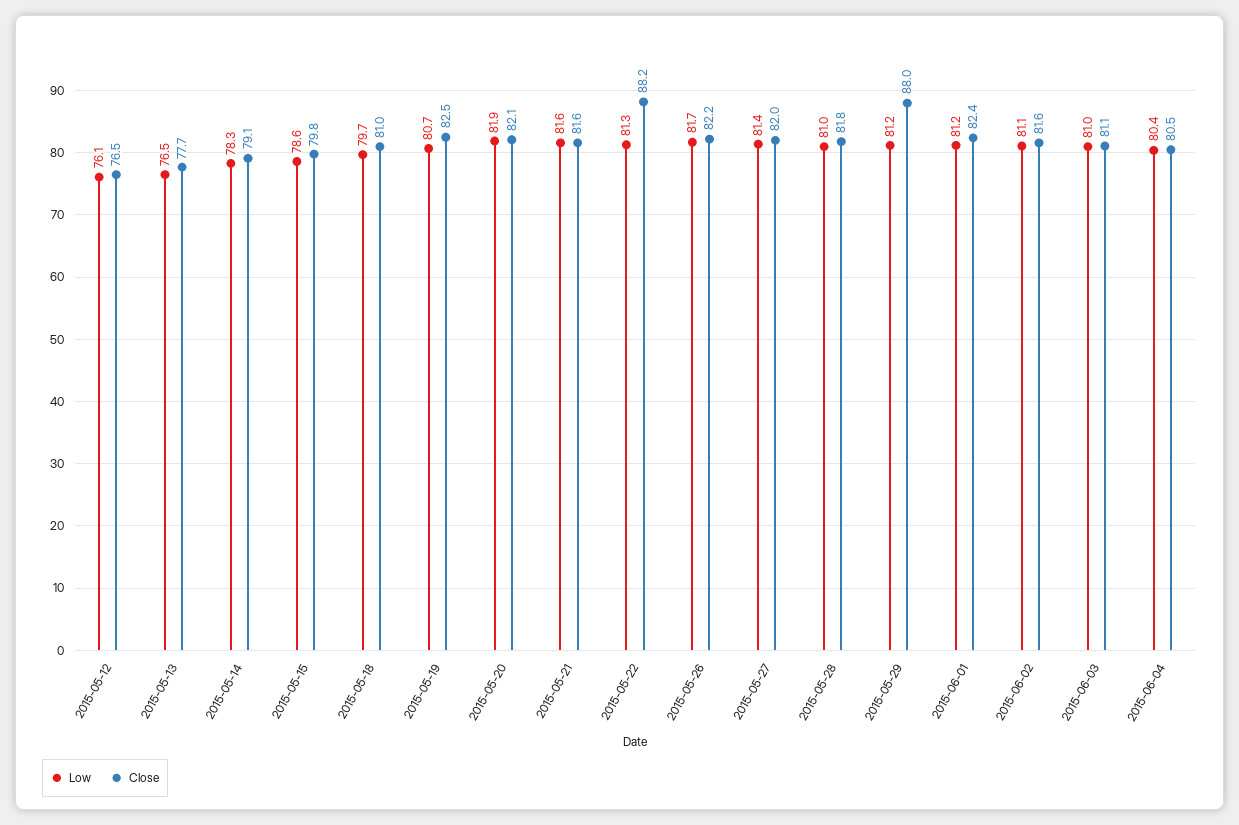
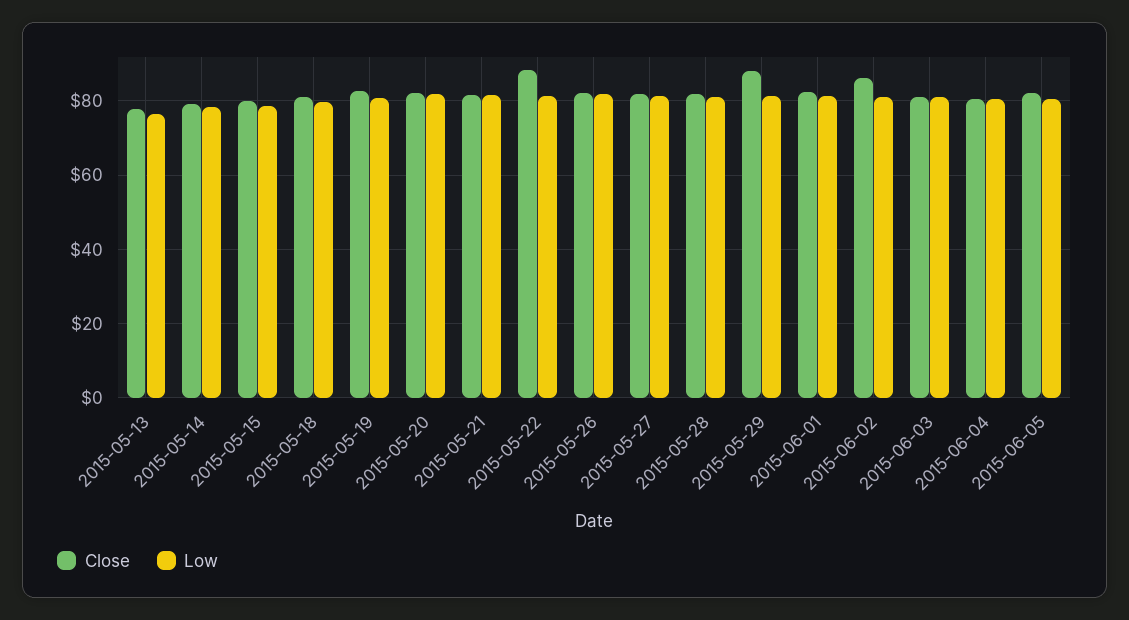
Low, 2015-05-12: 76.1 -> none
Close, 2015-05-12: 76.5 -> none
Close, 2015-06-02: 81.6 -> 86
Close, 2015-06-05: none -> 82
Low, 2015-06-05: none -> 80

